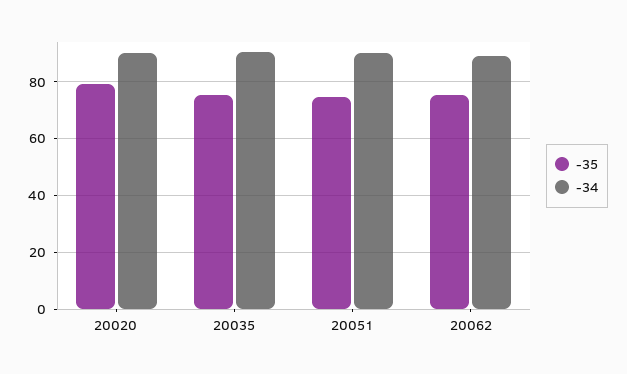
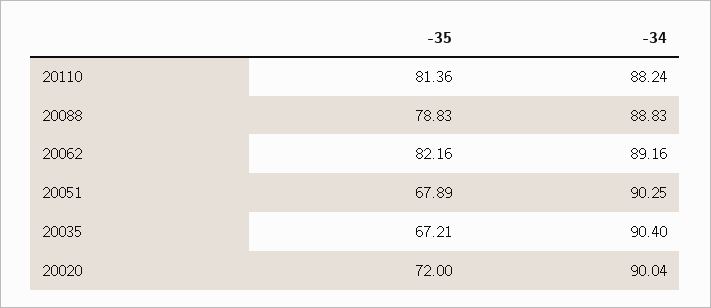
-35, 20020: 80 -> 72
-35, 20035: 75 -> 67.21
-35, 20051: 75 -> 67.89
-35, 20062: 75 -> 82.16
-35, 20110: none -> 81.36
-34, 20110: none -> 88.24
-35, 20088: none -> 78.83
-34, 20088: none -> 88.83

